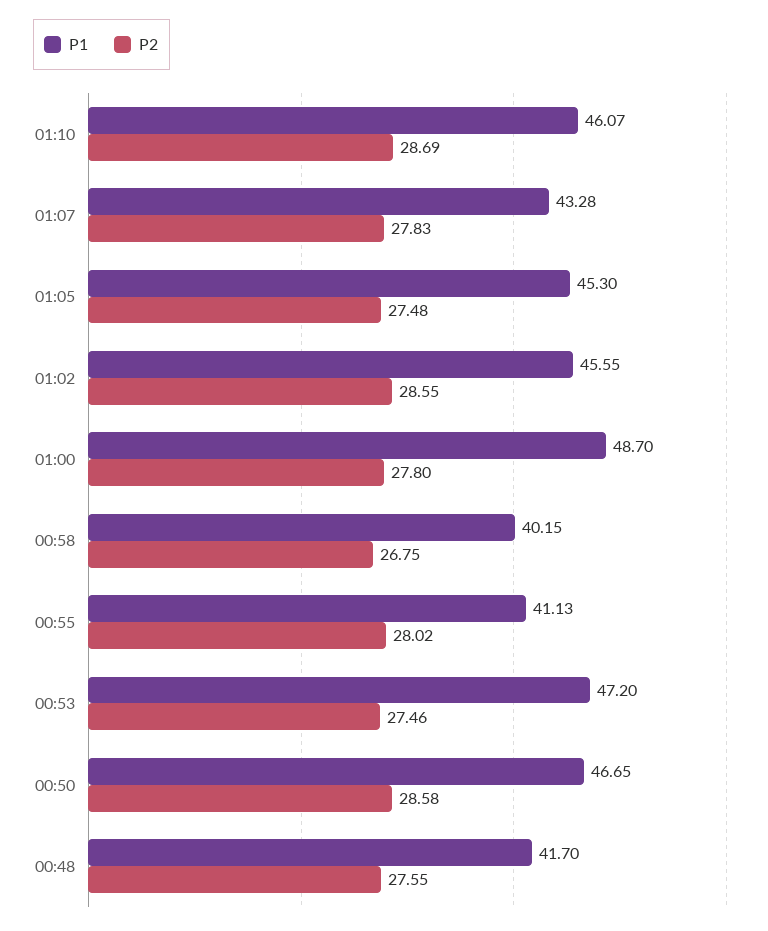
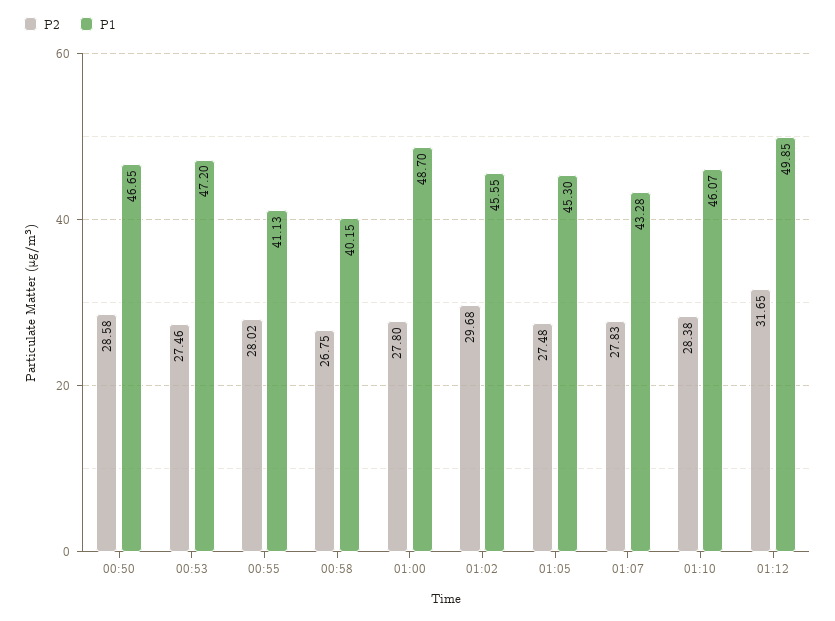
P2, 01:10: 28.69 -> 28.38
P2, 01:02: 28.55 -> 29.68
P1, 00:48: 41.7 -> none
P2, 00:48: 27.55 -> none
P2, 01:12: none -> 31.65
P1, 01:12: none -> 49.85

